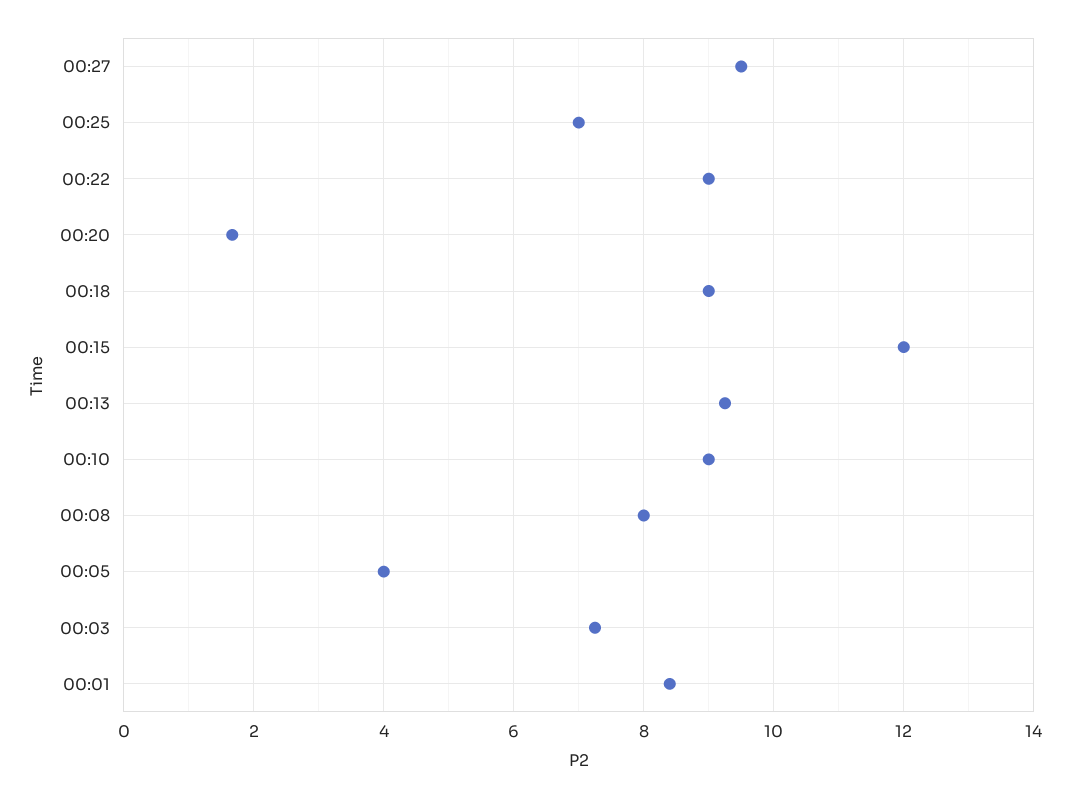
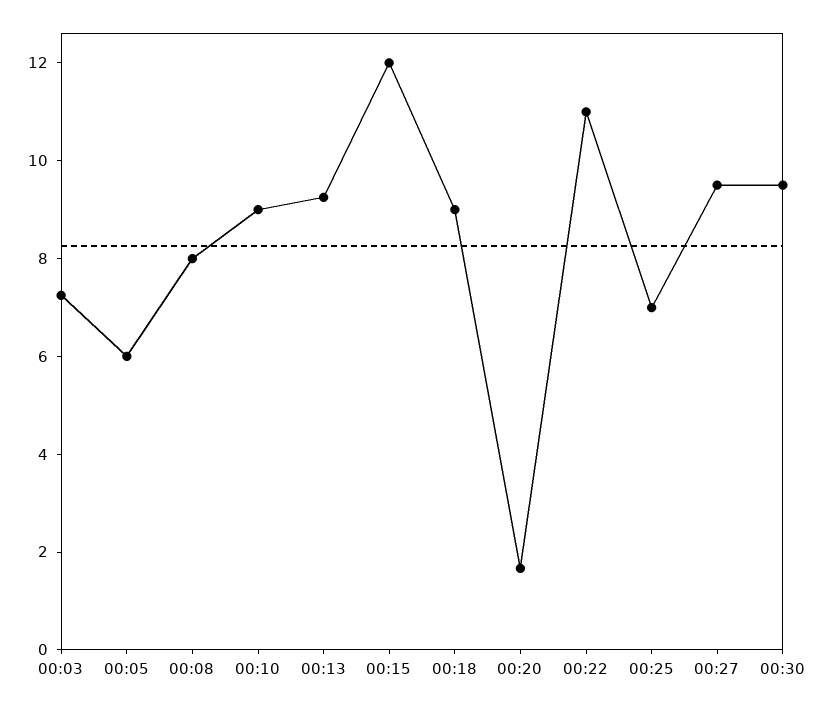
00:22: 9 -> 11
00:05: 4 -> 6
00:01: 8.4 -> none
00:30: none -> 9.5

